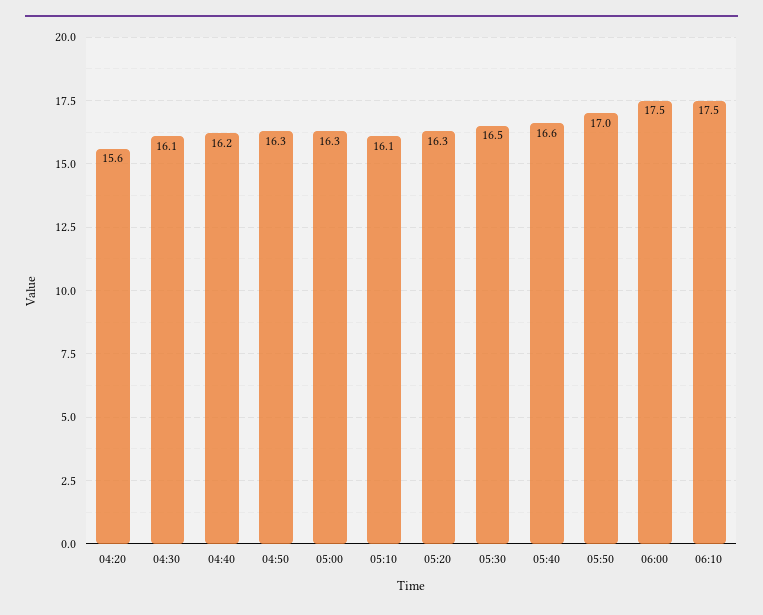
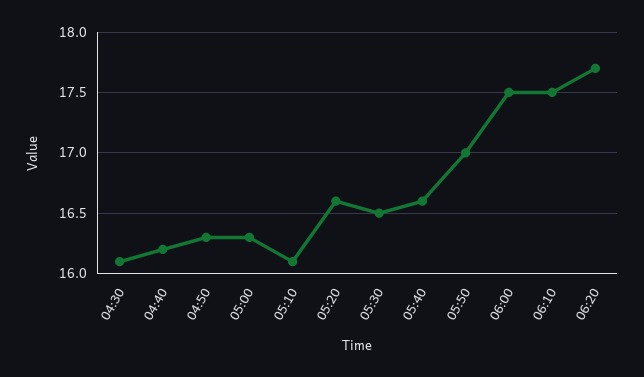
04:20: 15.6 -> none
05:20: 16.3 -> 16.6
06:20: none -> 17.7

